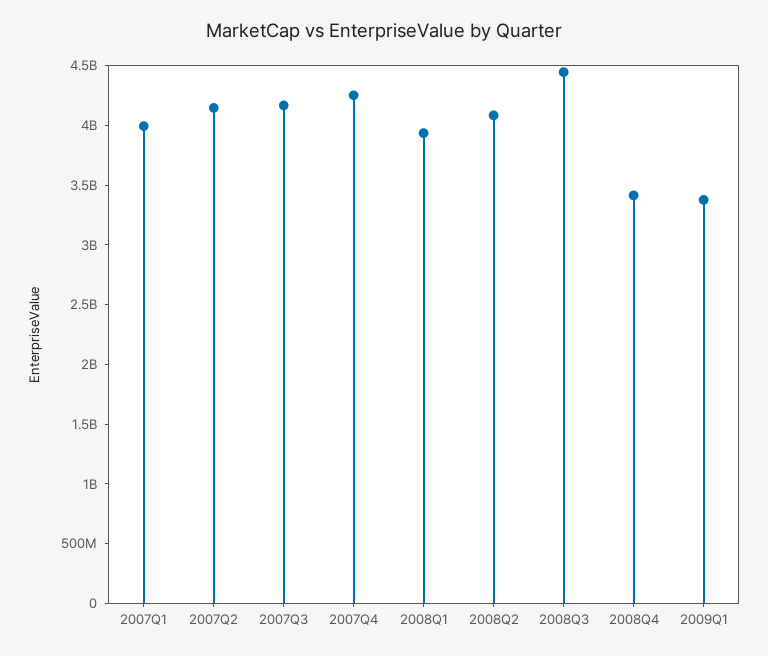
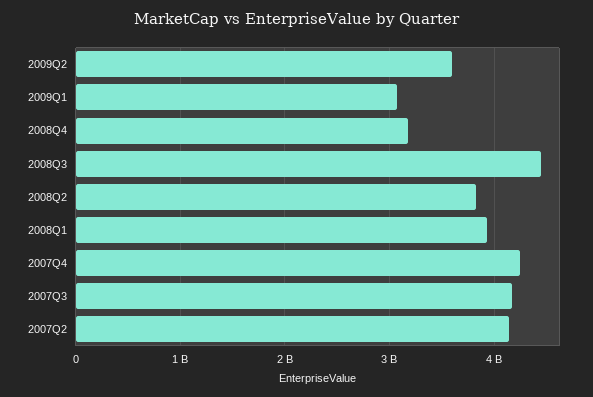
2007Q1: 4000000000 -> none
2008Q2: 4100000000 -> 3800000000
2008Q4: 3400000000 -> 3200000000
2009Q1: 3400000000 -> 3100000000
2009Q2: none -> 3600000000

